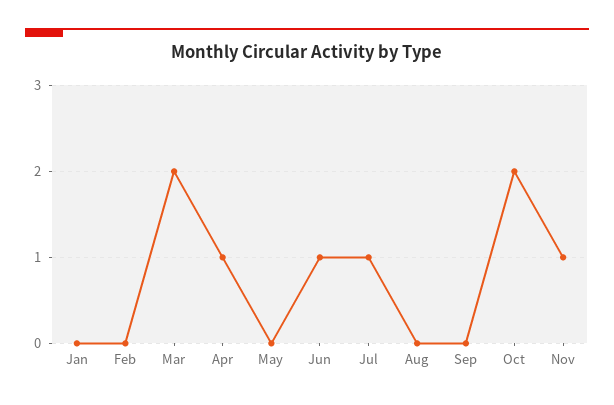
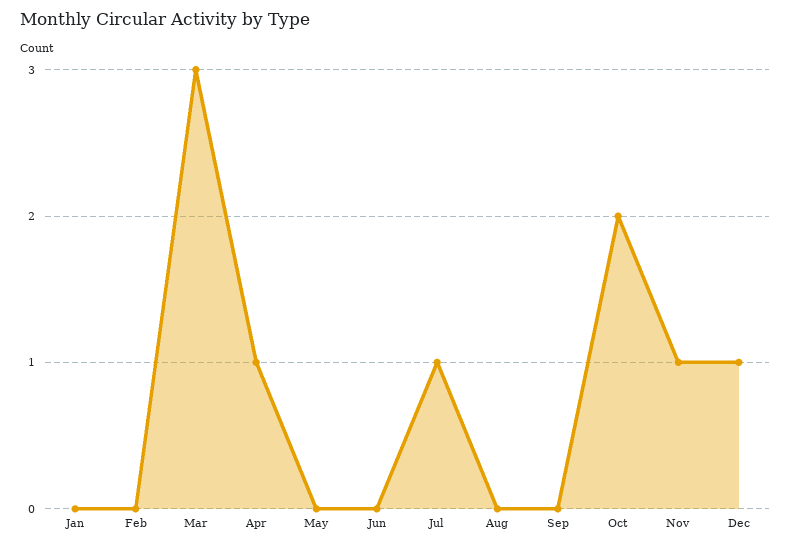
Mar: 2 -> 3
Jun: 1 -> 0
Dec: none -> 1

